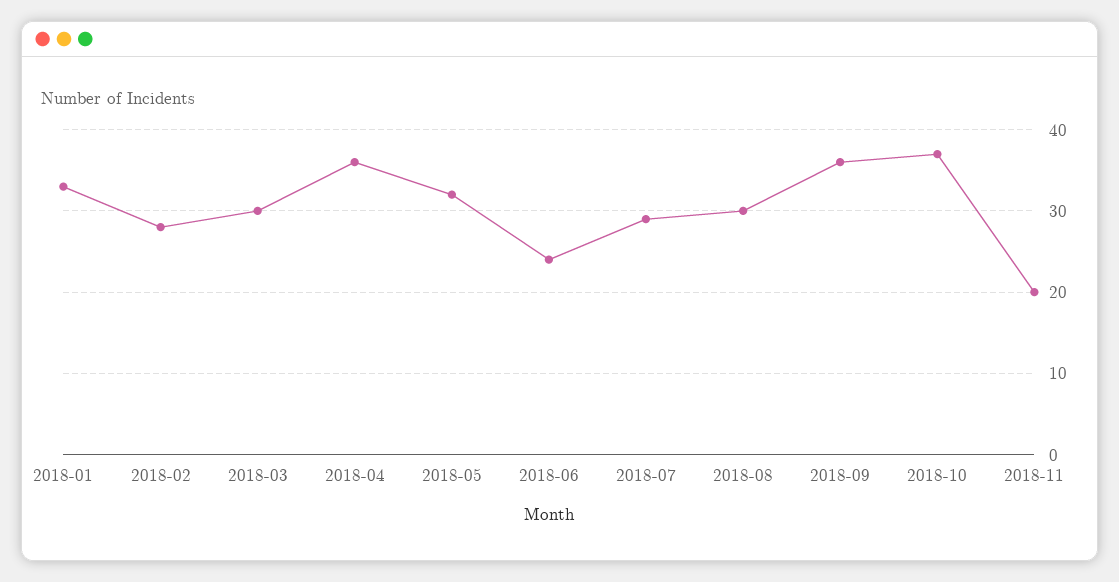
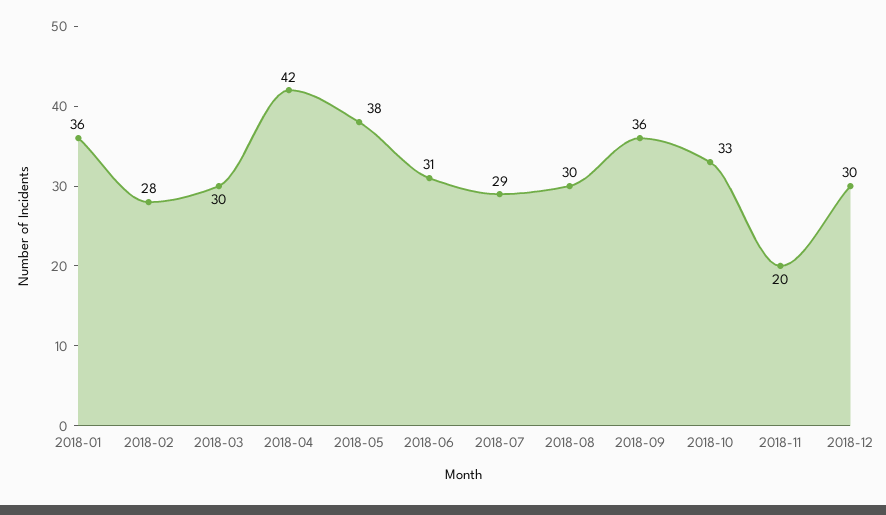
2018-01: 33 -> 36
2018-04: 36 -> 42
2018-05: 32 -> 38
2018-06: 24 -> 31
2018-10: 37 -> 33
2018-12: none -> 30

